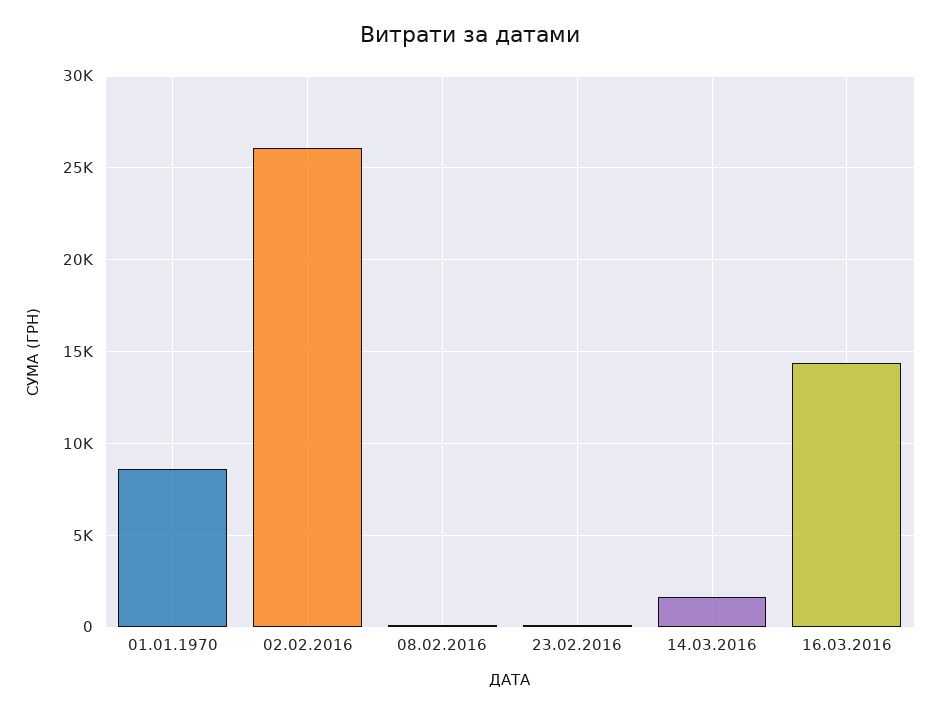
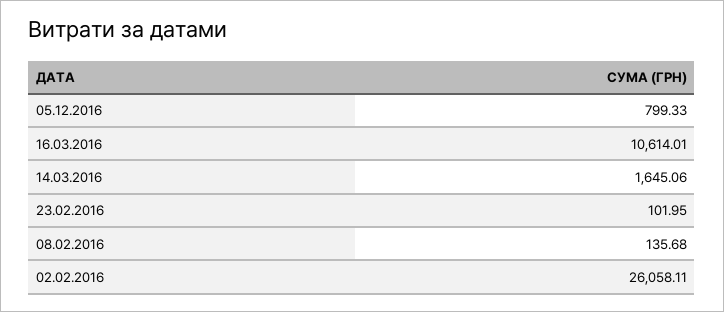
01.01.1970: 8500 -> none
16.03.2016: 14500 -> 10614.01
05.12.2016: none -> 799.33

